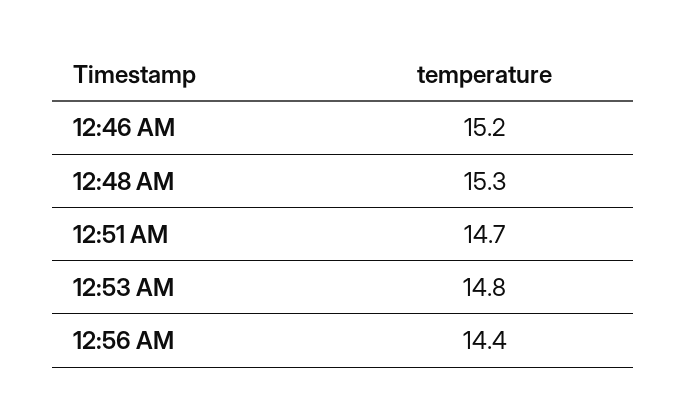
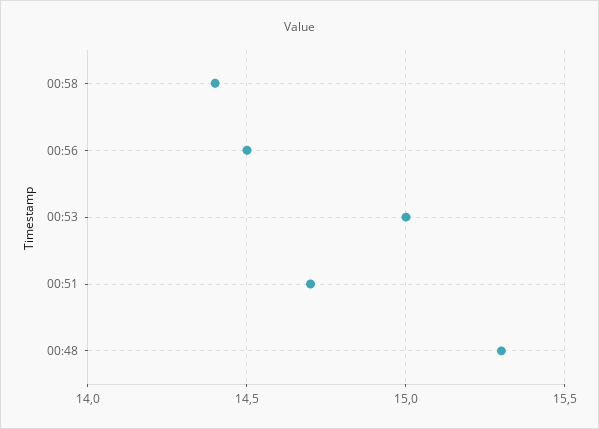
12:46 AM: 15.2 -> none
12:53 AM: 14.8 -> 15
12:56 AM: 14.4 -> 14.5
00:58: none -> 14.4

